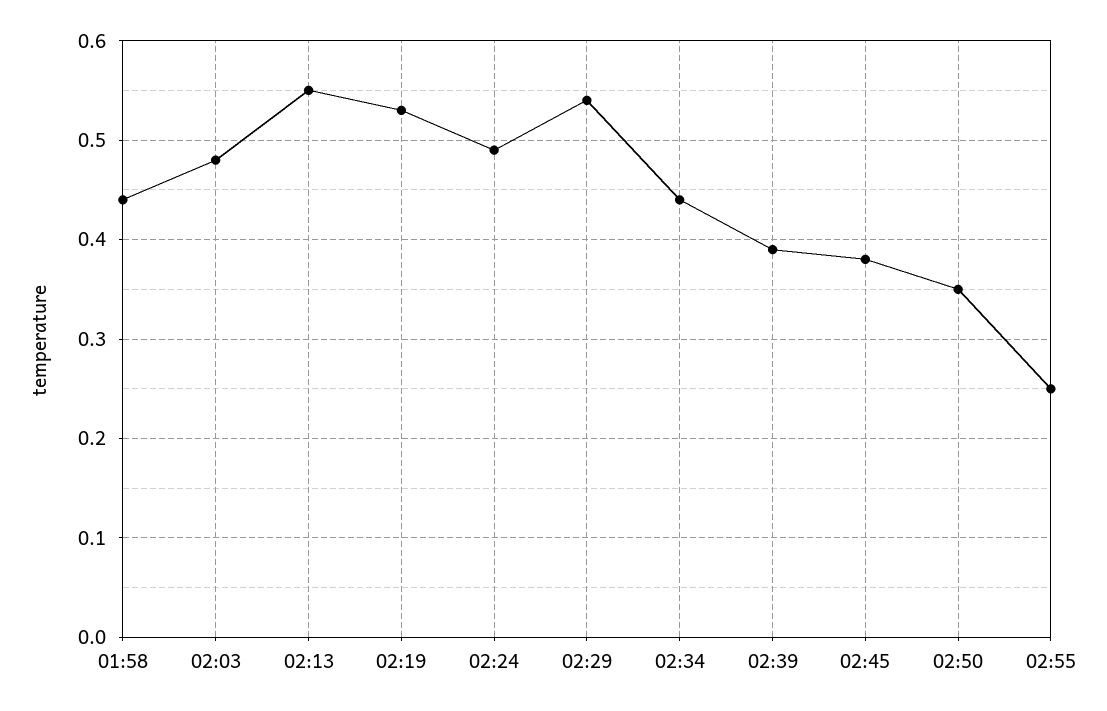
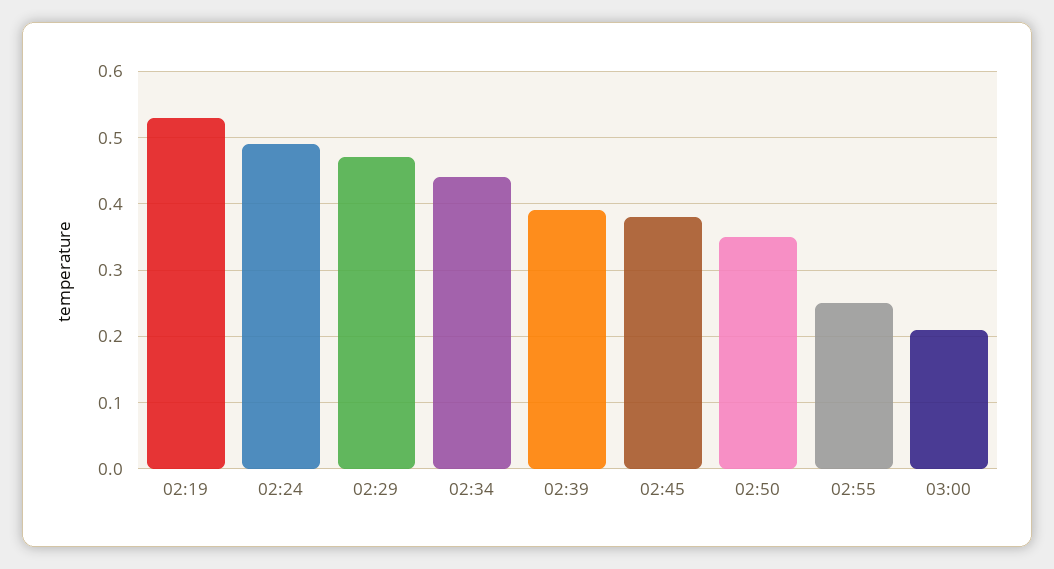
01:58: 0.44 -> none
02:03: 0.48 -> none
02:13: 0.55 -> none
02:29: 0.54 -> 0.47
03:00: none -> 0.21

